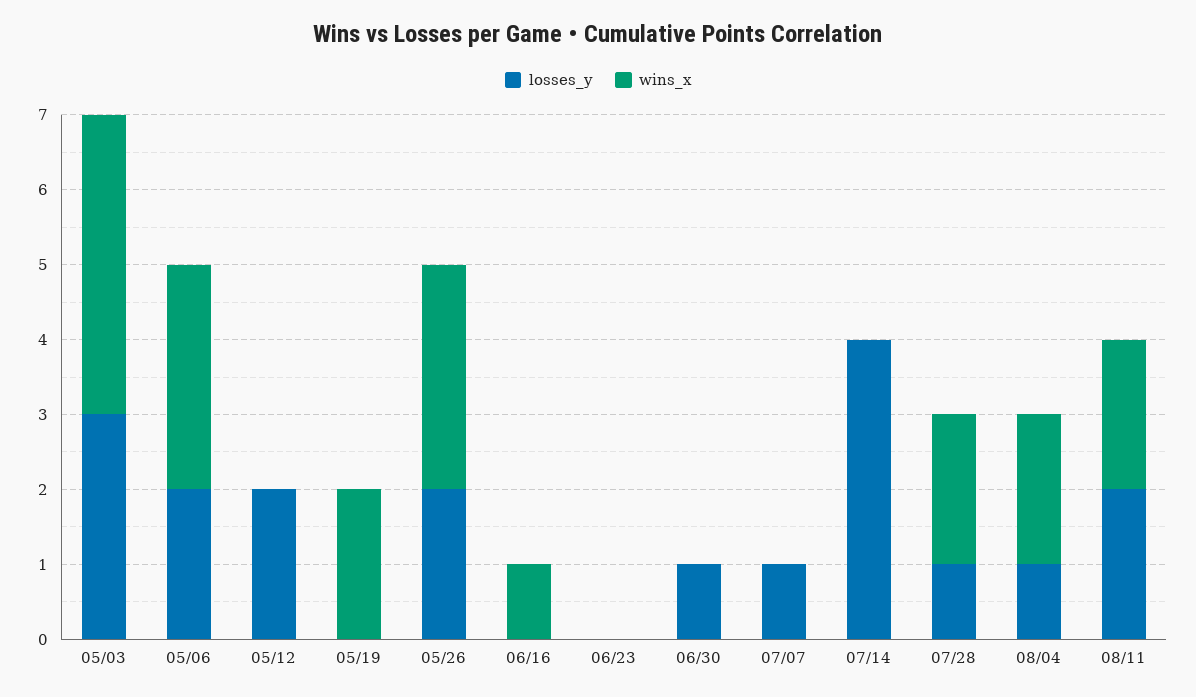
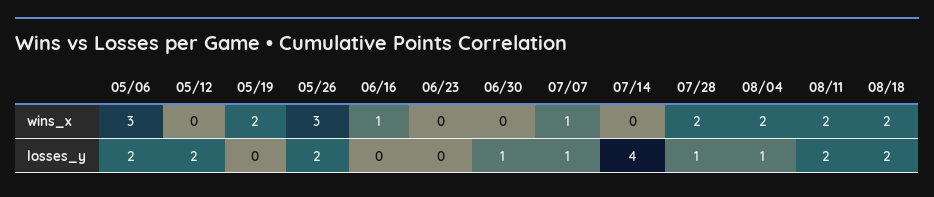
losses_y, 05/03: 3 -> none
wins_x, 05/03: 4 -> none
wins_x, 07/07: 0 -> 1
wins_x, 08/18: none -> 2
losses_y, 08/18: none -> 2

